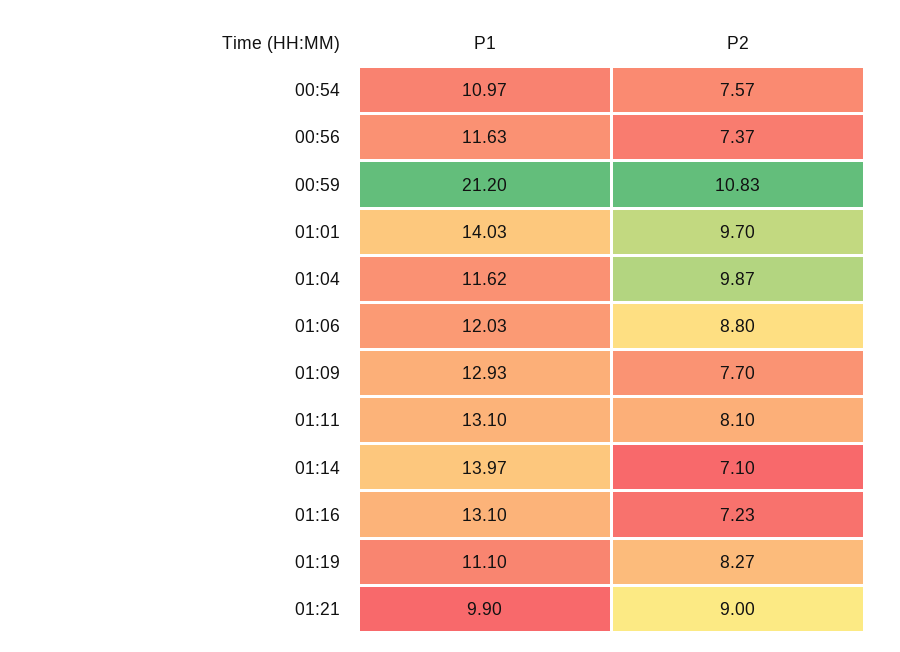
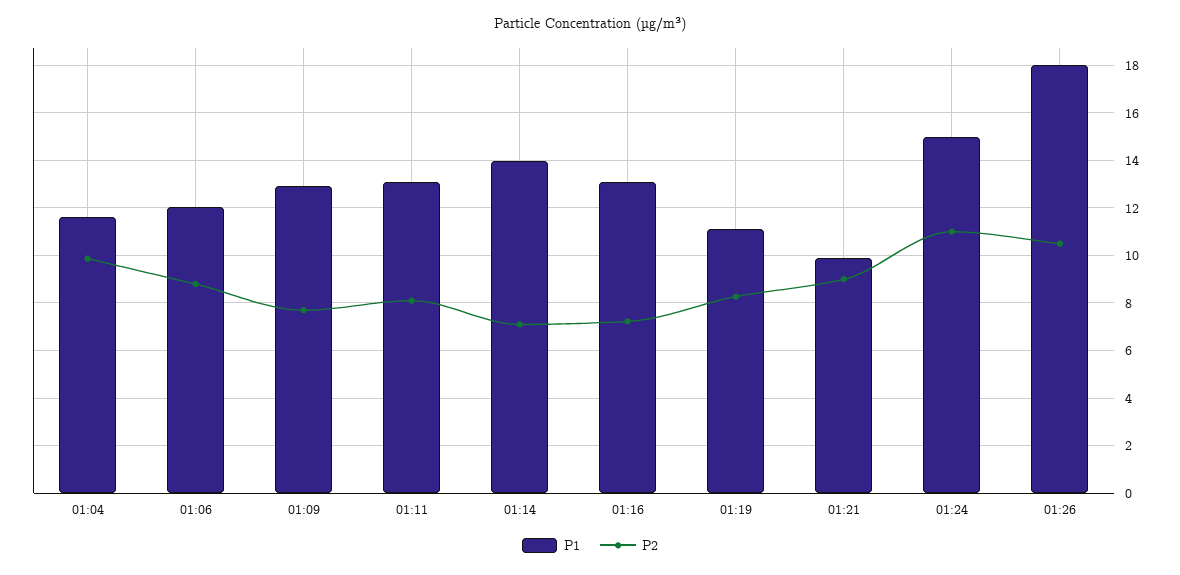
P1, 00:54: 10.97 -> none
P2, 00:54: 7.57 -> none
P1, 00:56: 11.63 -> none
P2, 00:56: 7.37 -> none
P1, 00:59: 21.2 -> none
P2, 00:59: 10.83 -> none
P1, 01:01: 14.03 -> none
P2, 01:01: 9.7 -> none
P1, 01:24: none -> 15
P2, 01:24: none -> 11
P1, 01:26: none -> 18
P2, 01:26: none -> 10.5

